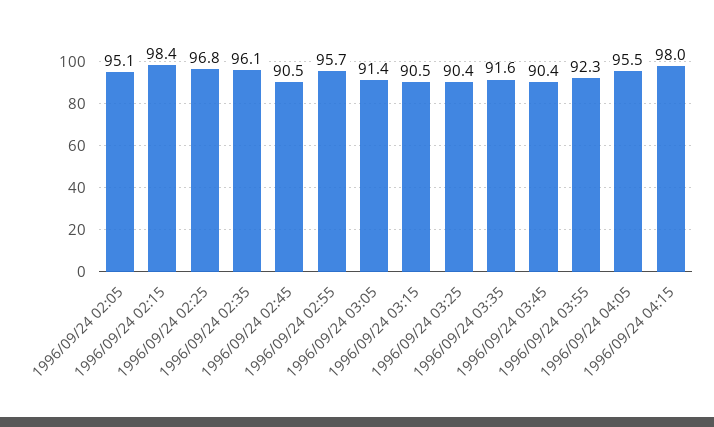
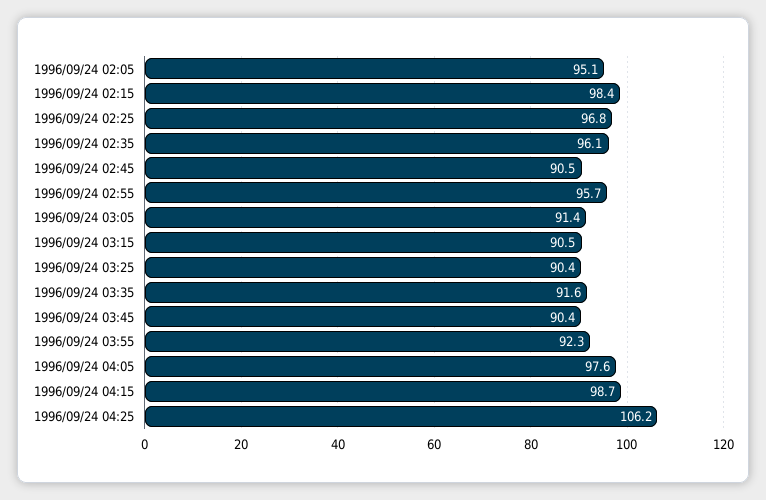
1996/09/24 04:05: 95.5 -> 97.6
1996/09/24 04:15: 98 -> 98.7
1996/09/24 04:25: none -> 106.2

